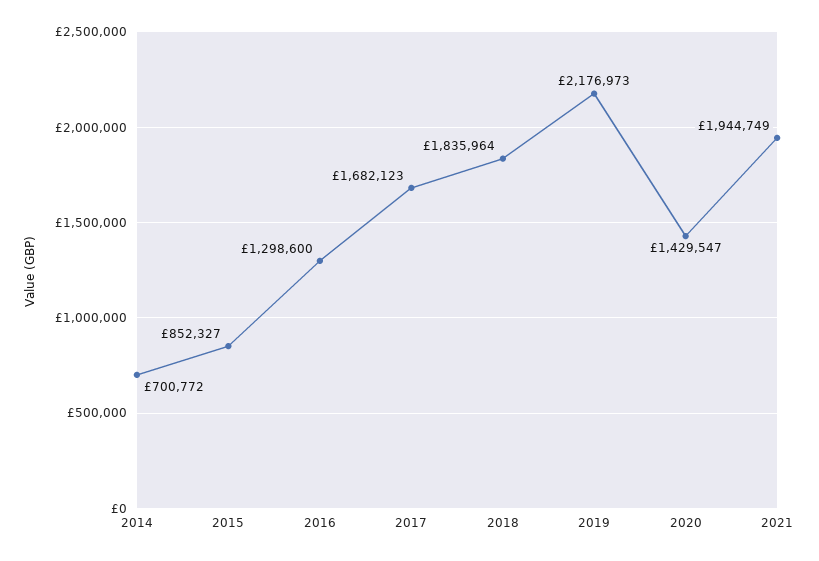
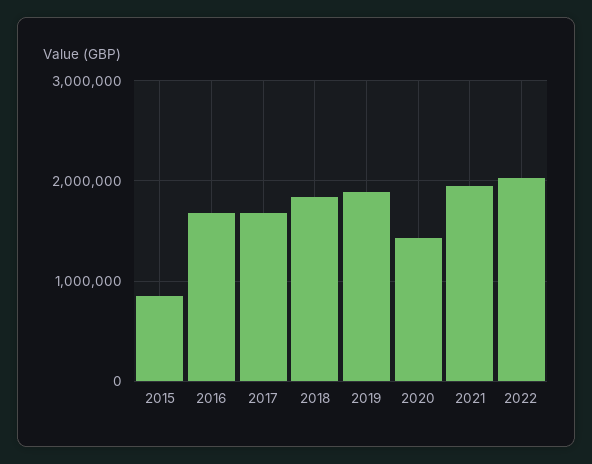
2014: 700772 -> none
2016: 1298600 -> 1700000
2019: 2176973 -> 1900000
2022: none -> 2000000

